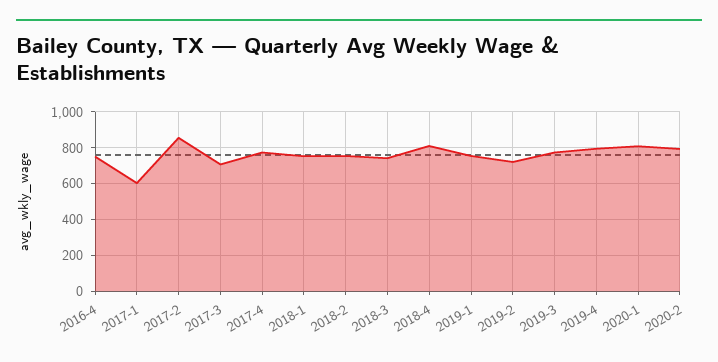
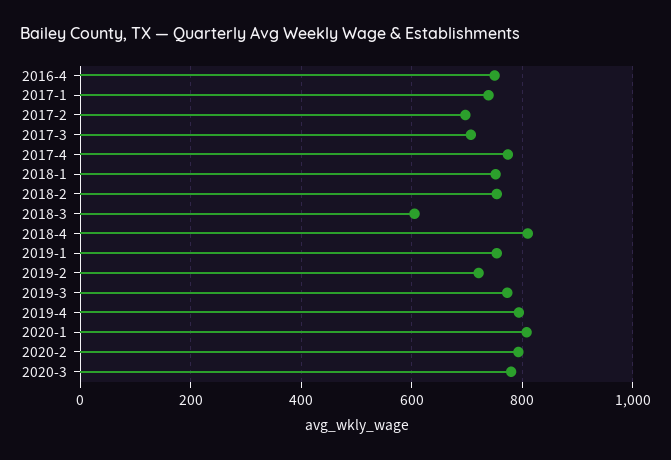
2017-1: 600 -> 740
2017-2: 850 -> 700
2018-3: 750 -> 600
2020-3: none -> 780

